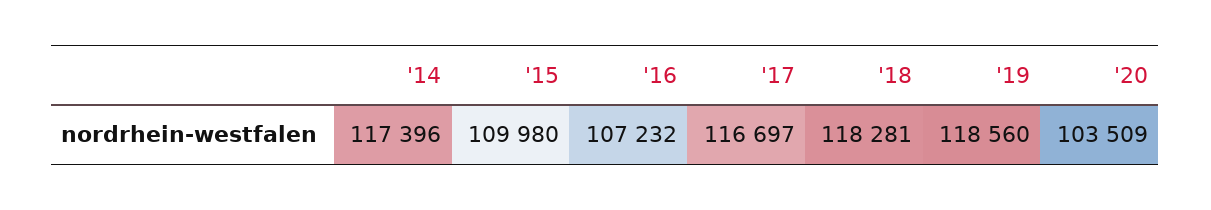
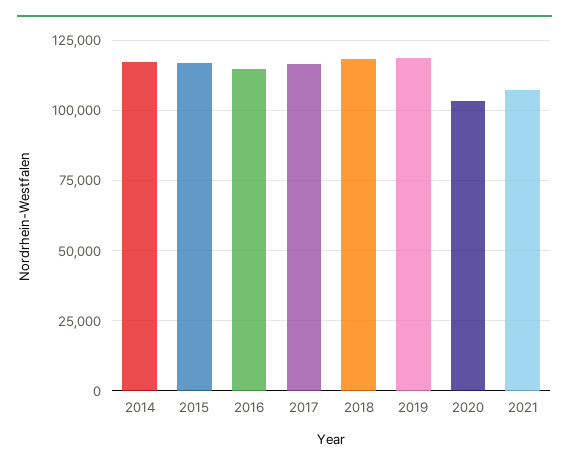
'15: 109980 -> 117500
'16: 107232 -> 115000
2021: none -> 107500

